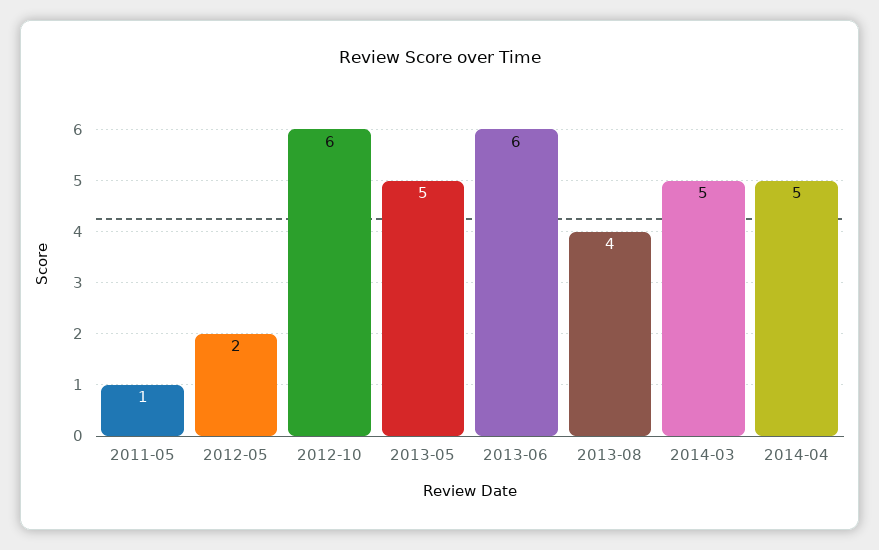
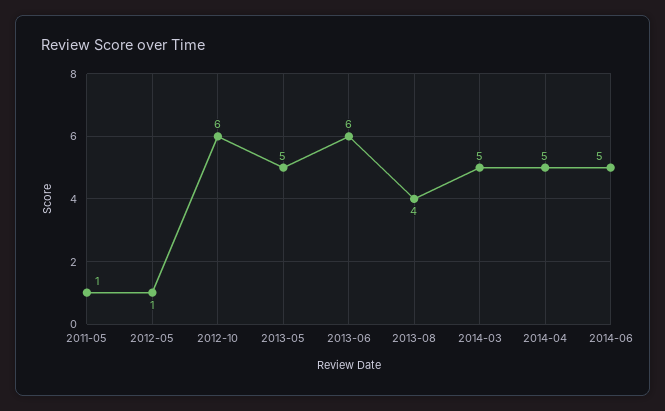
2012-05: 2 -> 1
2014-06: none -> 5

